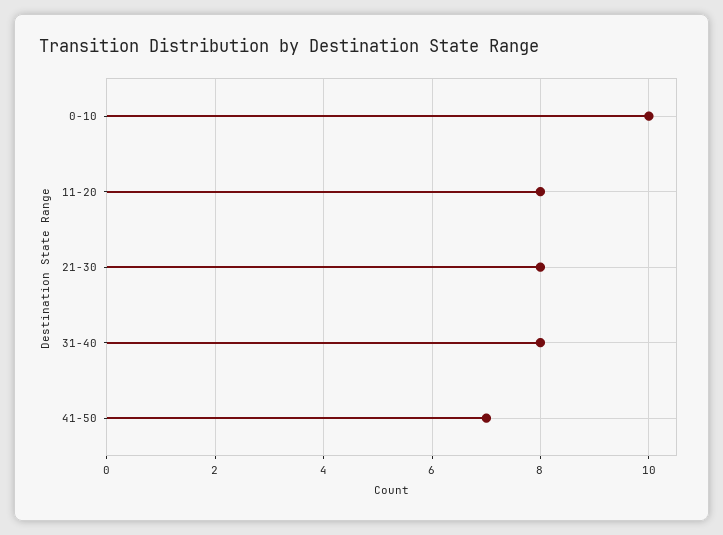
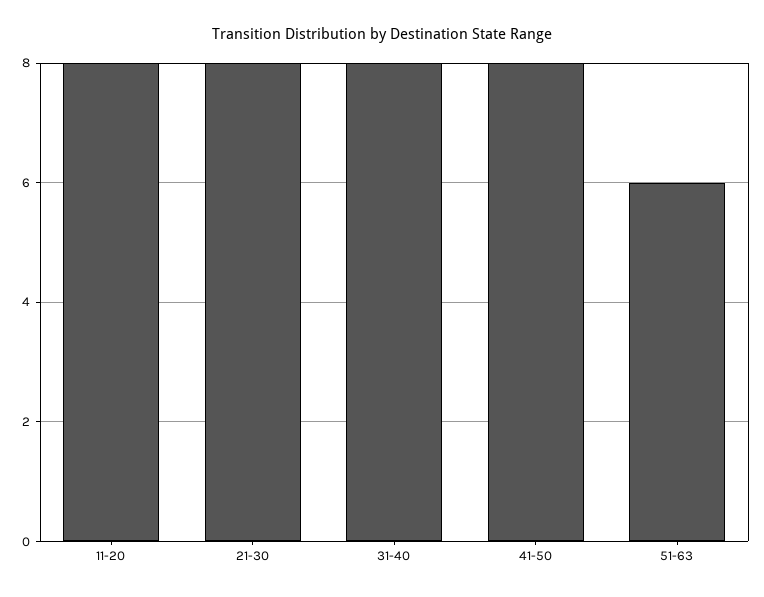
0-10: 10 -> none
41-50: 7 -> 8
51-63: none -> 6

